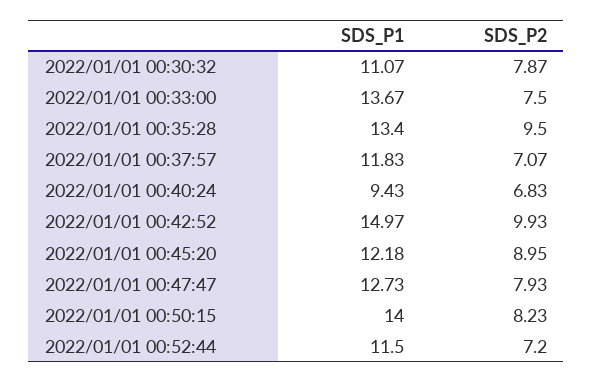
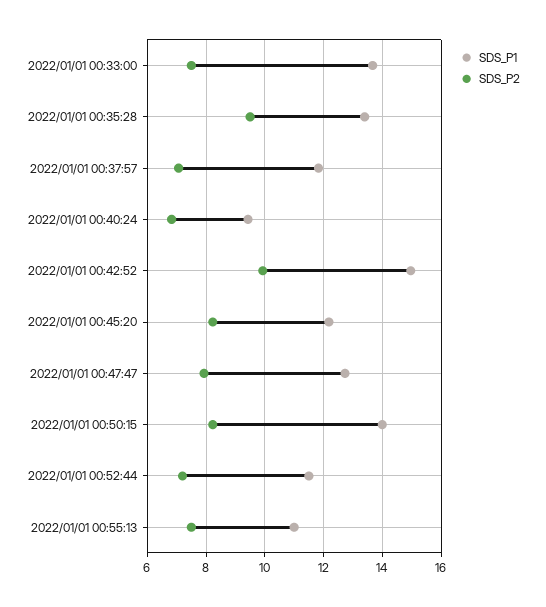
SDS_P1, 2022/01/01 00:30:32: 11.07 -> none
SDS_P2, 2022/01/01 00:30:32: 7.87 -> none
SDS_P2, 2022/01/01 00:45:20: 8.95 -> 8.25
SDS_P1, 2022/01/01 00:55:13: none -> 11
SDS_P2, 2022/01/01 00:55:13: none -> 7.5

